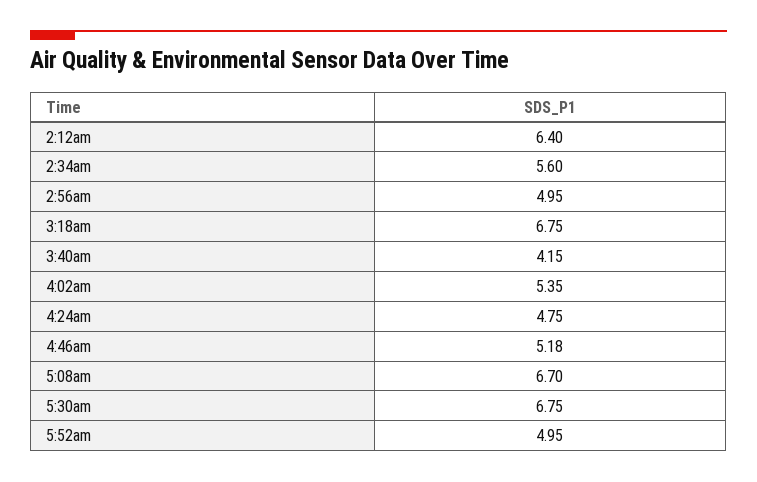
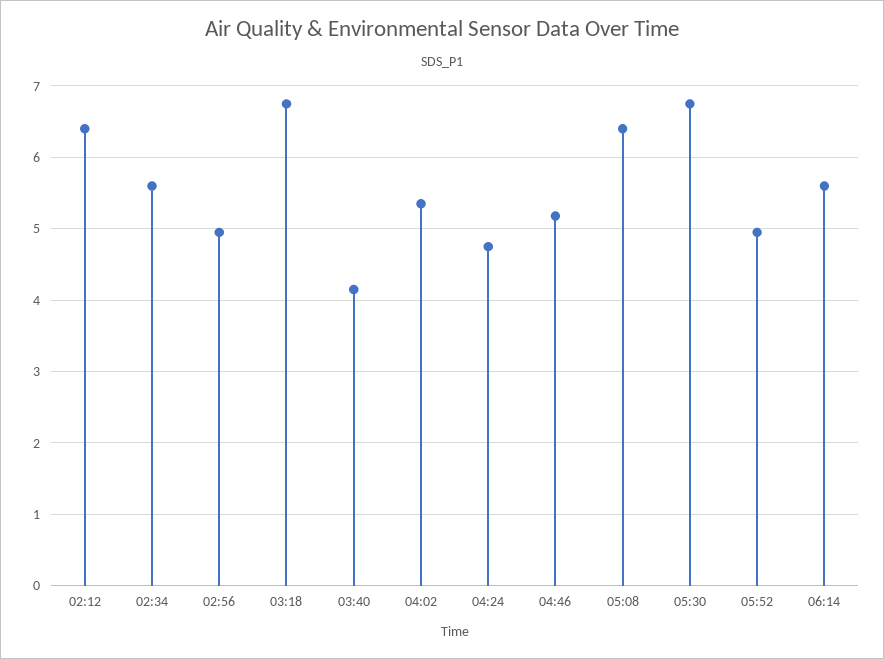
5:08am: 6.7 -> 6.4
06:14: none -> 5.6

